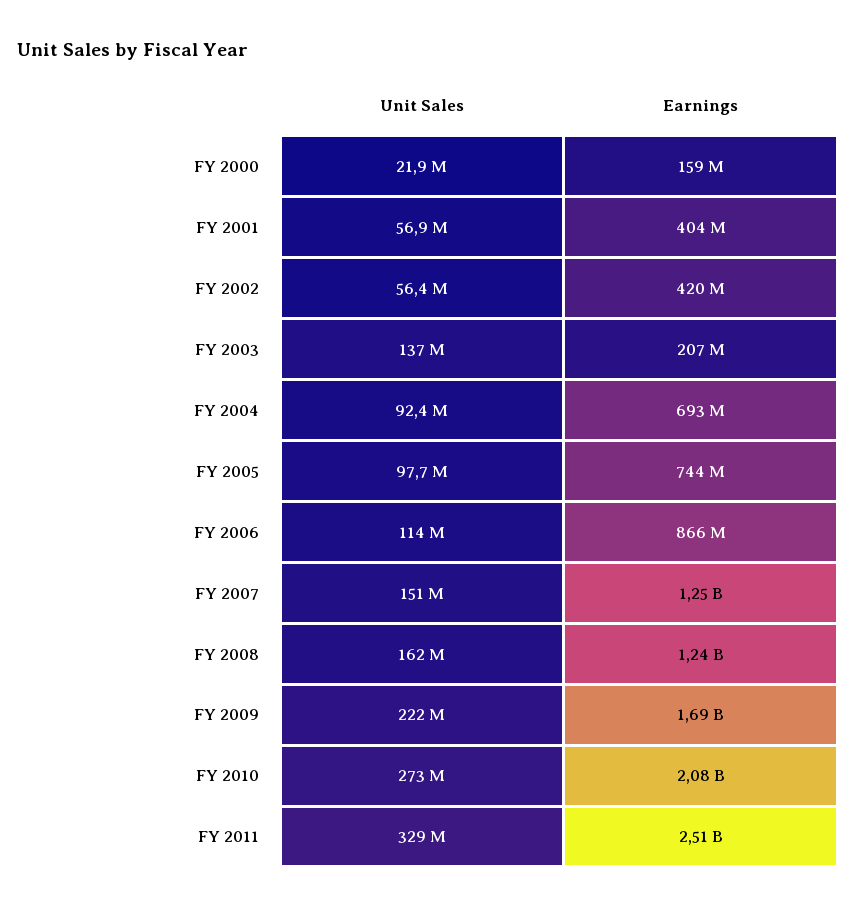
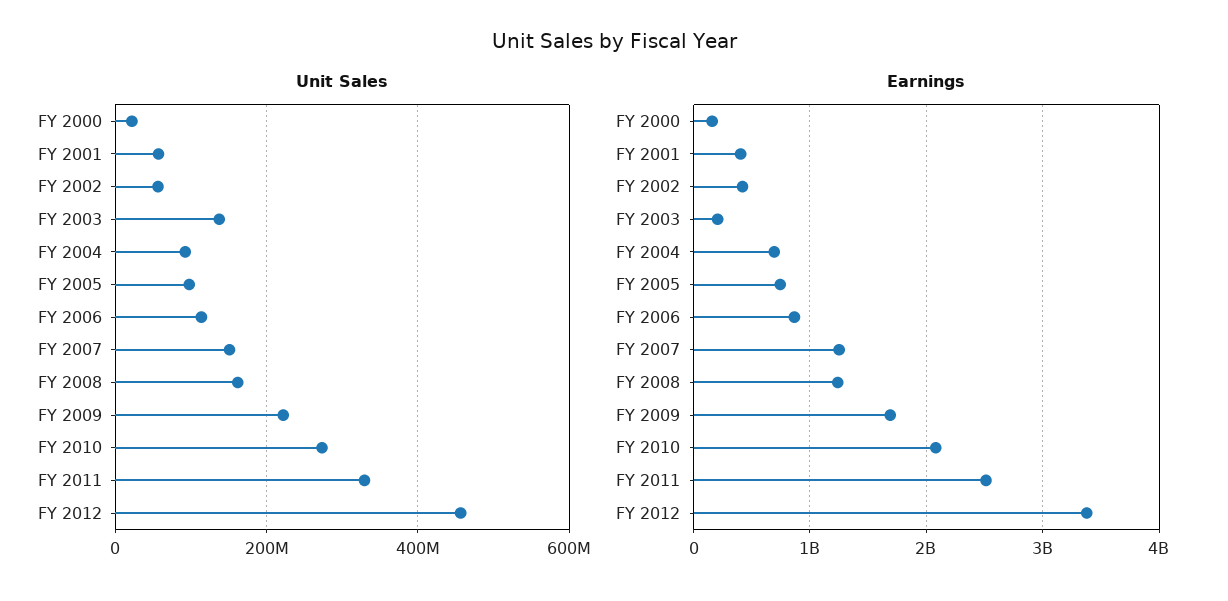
Unit Sales, FY 2012: none -> 460000000
Earnings, FY 2012: none -> 3400000000

